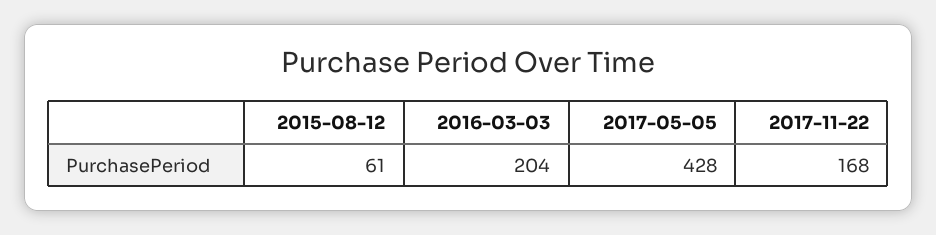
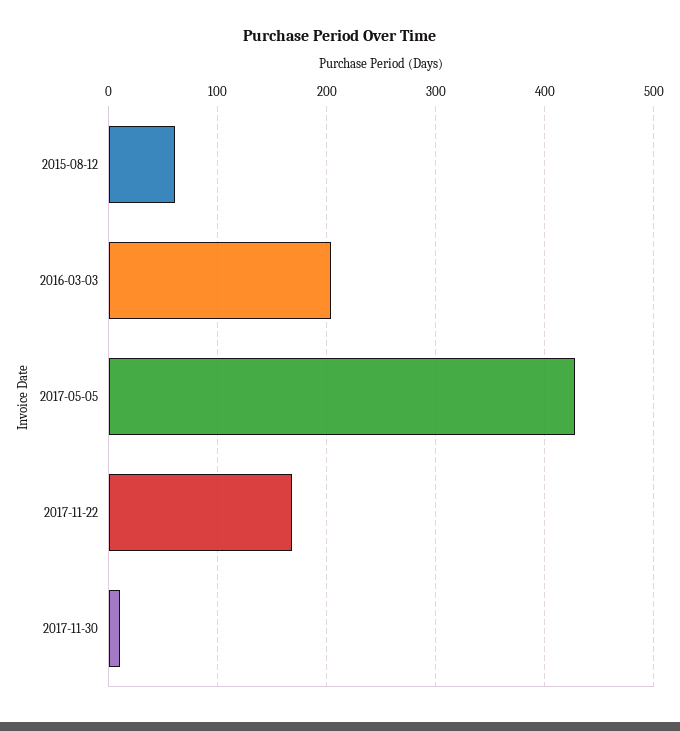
2017-11-30: none -> 10

